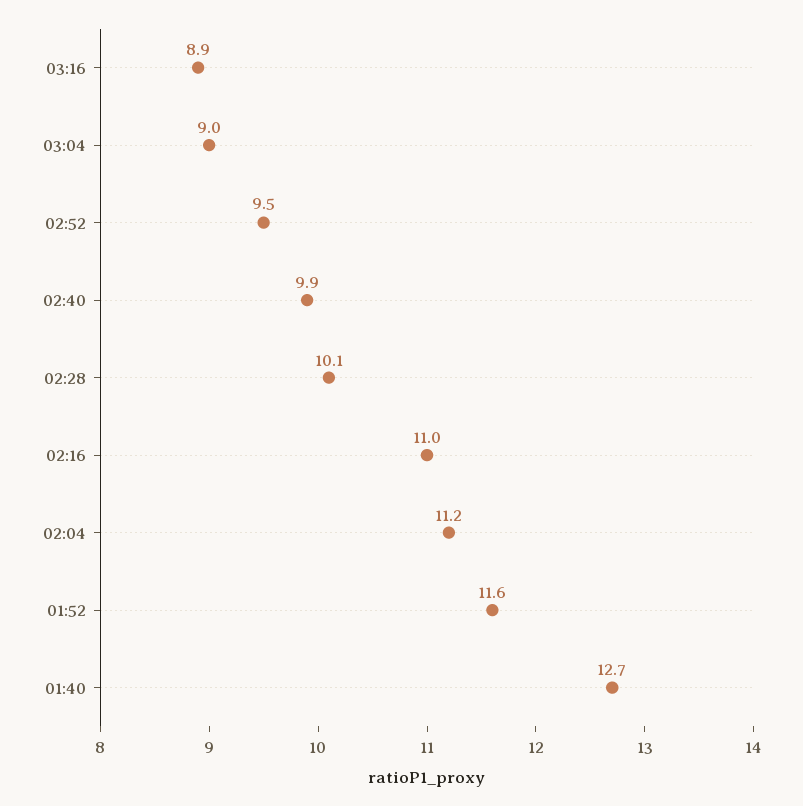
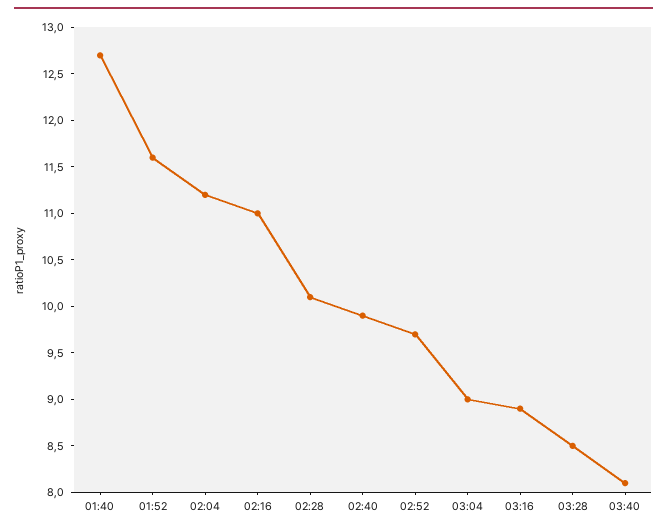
02:52: 9.5 -> 9.7
03:28: none -> 8.5
03:40: none -> 8.1

